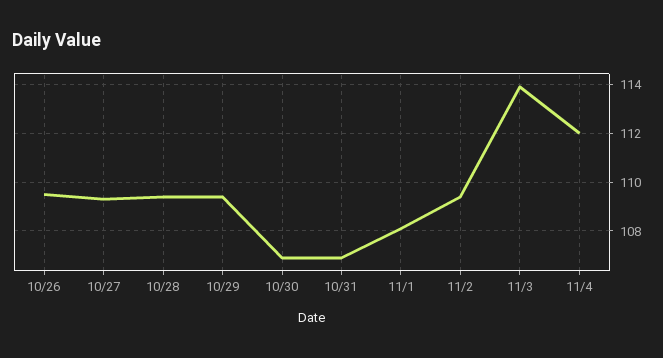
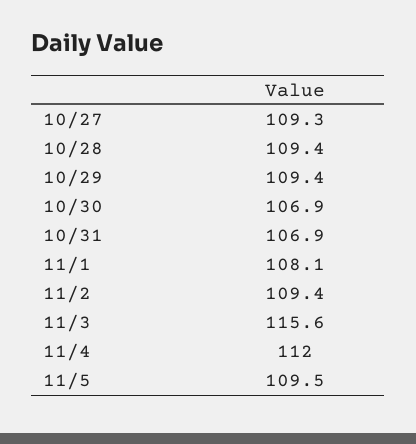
10/26: 109.5 -> none
11/3: 114 -> 115.6
11/5: none -> 109.5

